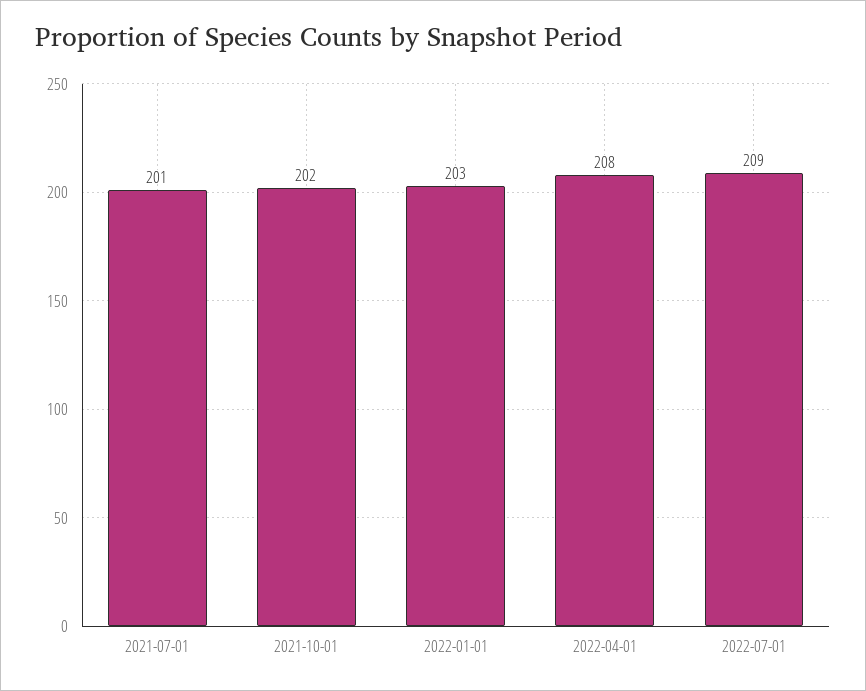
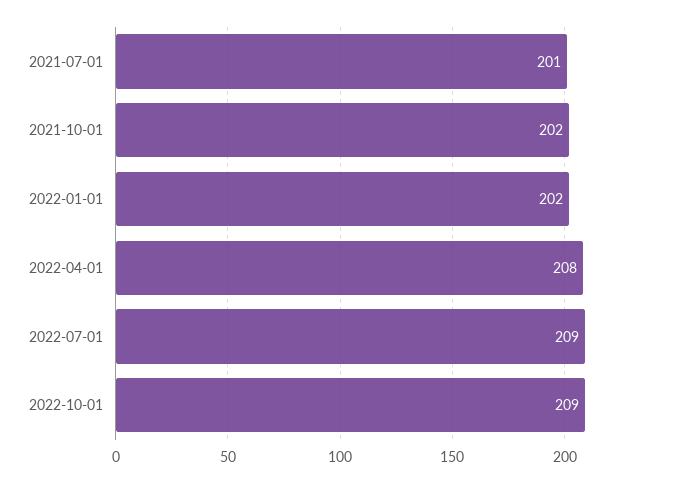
2022-01-01: 203 -> 202
2022-10-01: none -> 209

